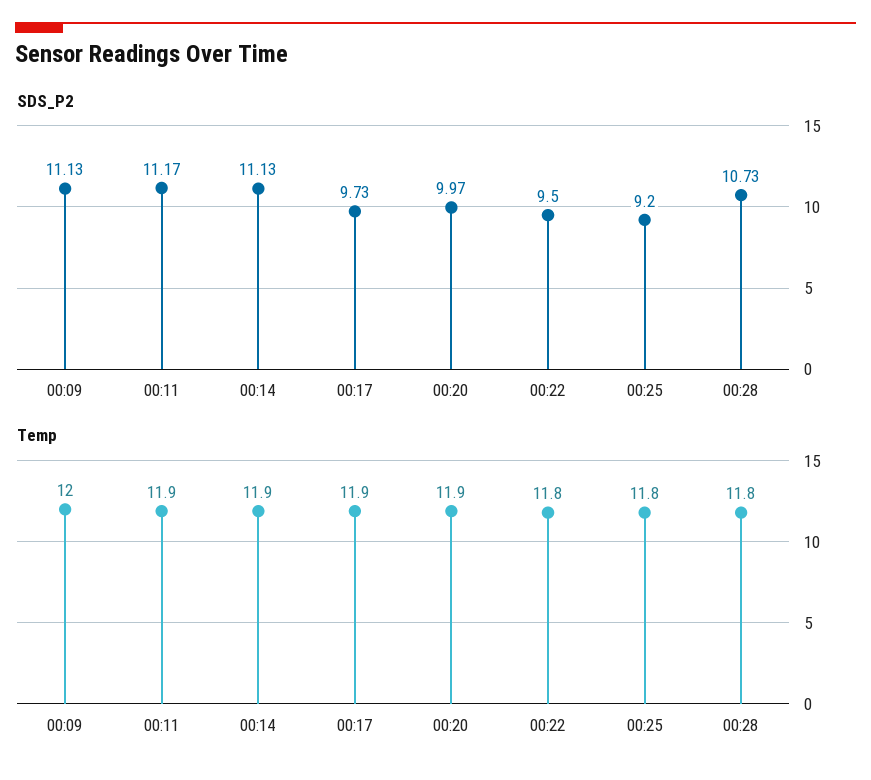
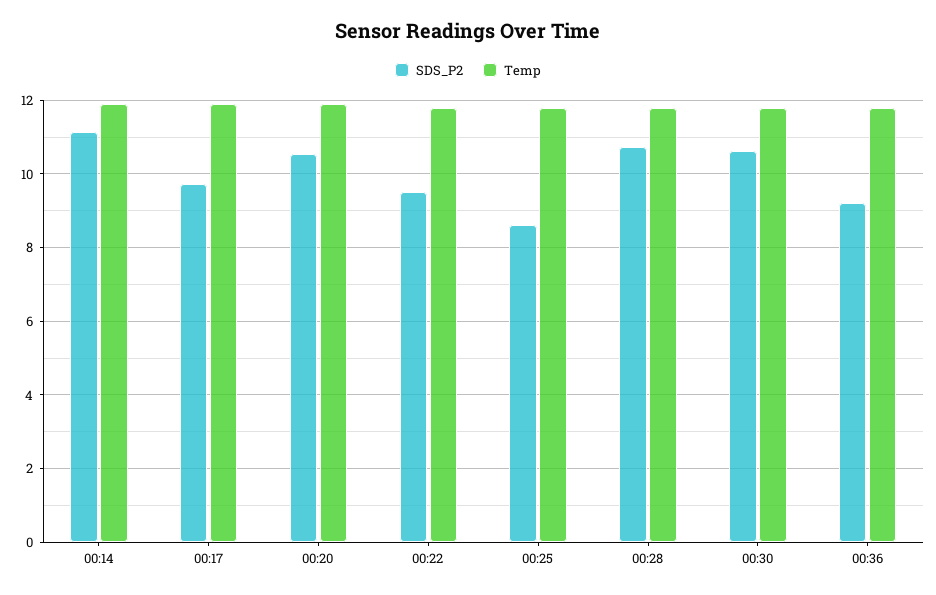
SDS_P2, 00:09: 11.13 -> none
SDS_P2, 00:11: 11.17 -> none
SDS_P2, 00:20: 9.97 -> 10.6
SDS_P2, 00:25: 9.2 -> 8.6
Temp, 00:09: 12 -> none
Temp, 00:11: 11.9 -> none
SDS_P2, 00:30: none -> 10.6
Temp, 00:30: none -> 11.8
SDS_P2, 00:36: none -> 9.2
Temp, 00:36: none -> 11.8

